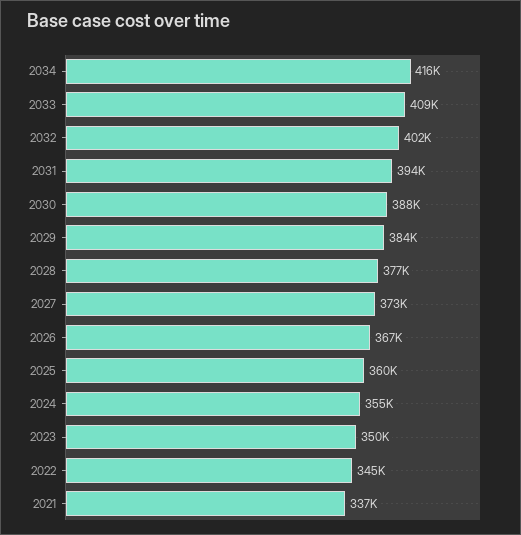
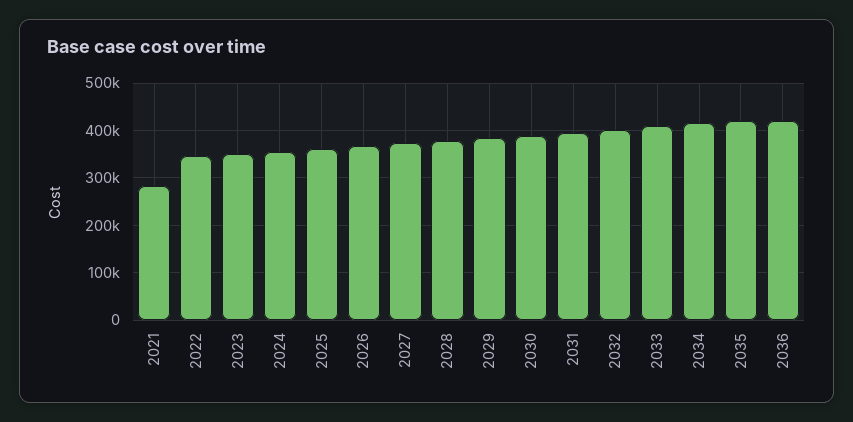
2021: 337000 -> 280000
2035: none -> 420000
2036: none -> 420000

